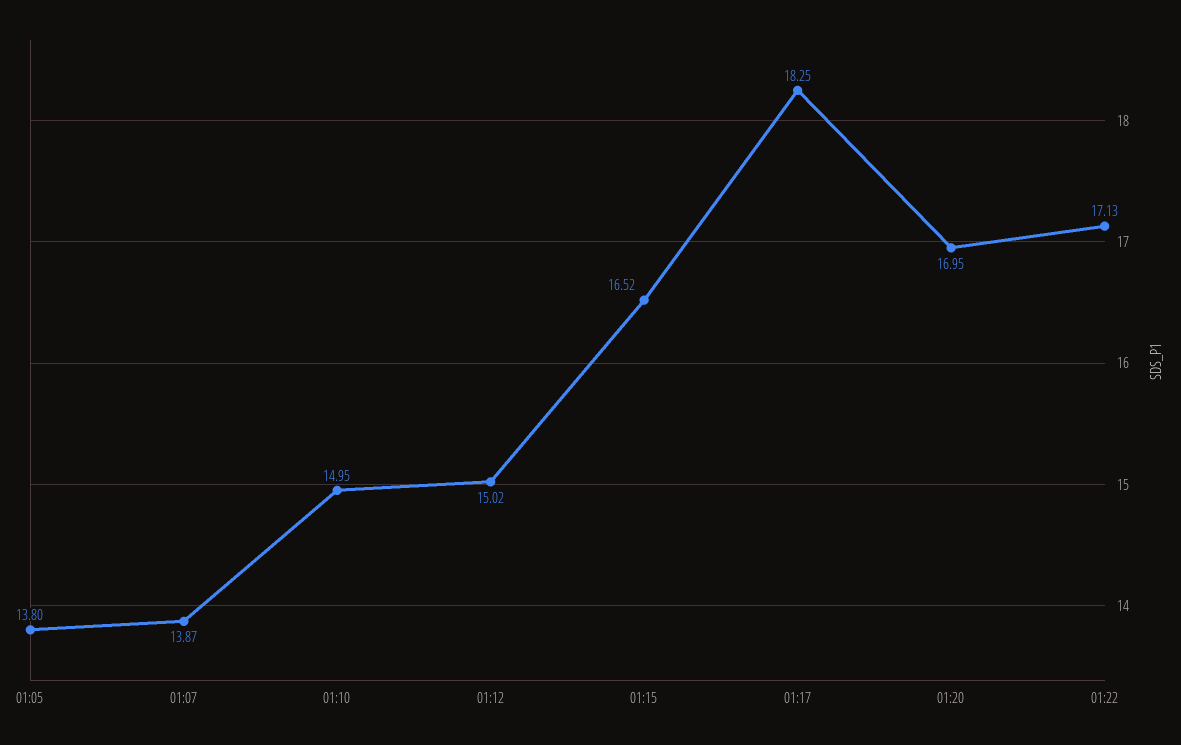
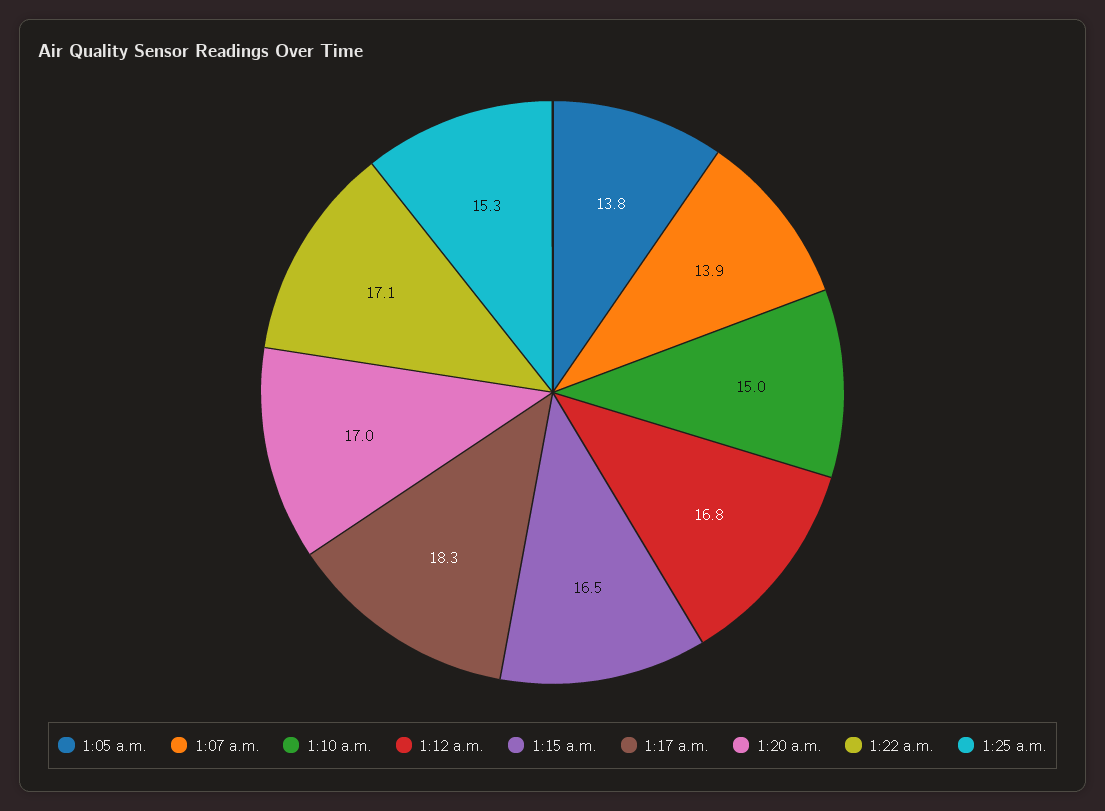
01:12: 15.02 -> 16.8
1:25 a.m.: none -> 15.3

